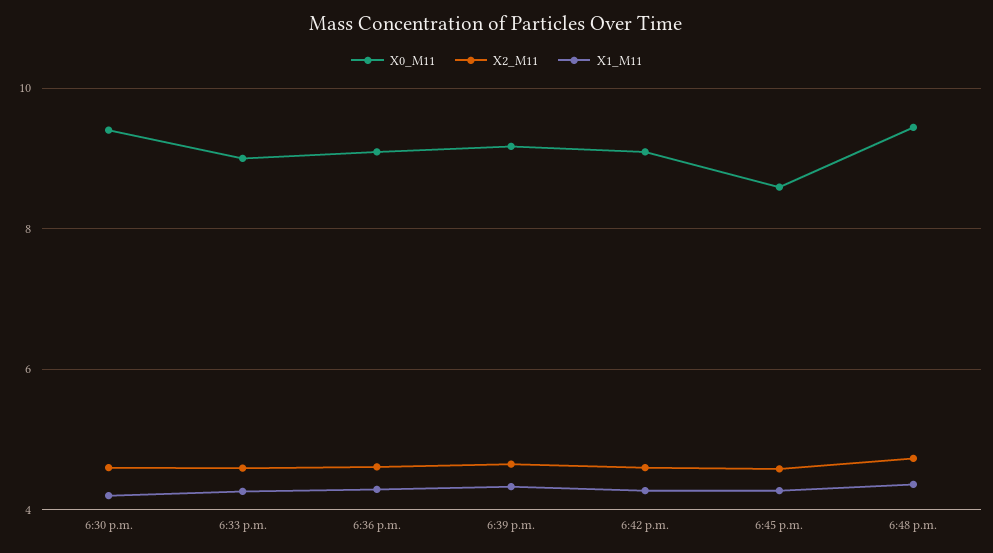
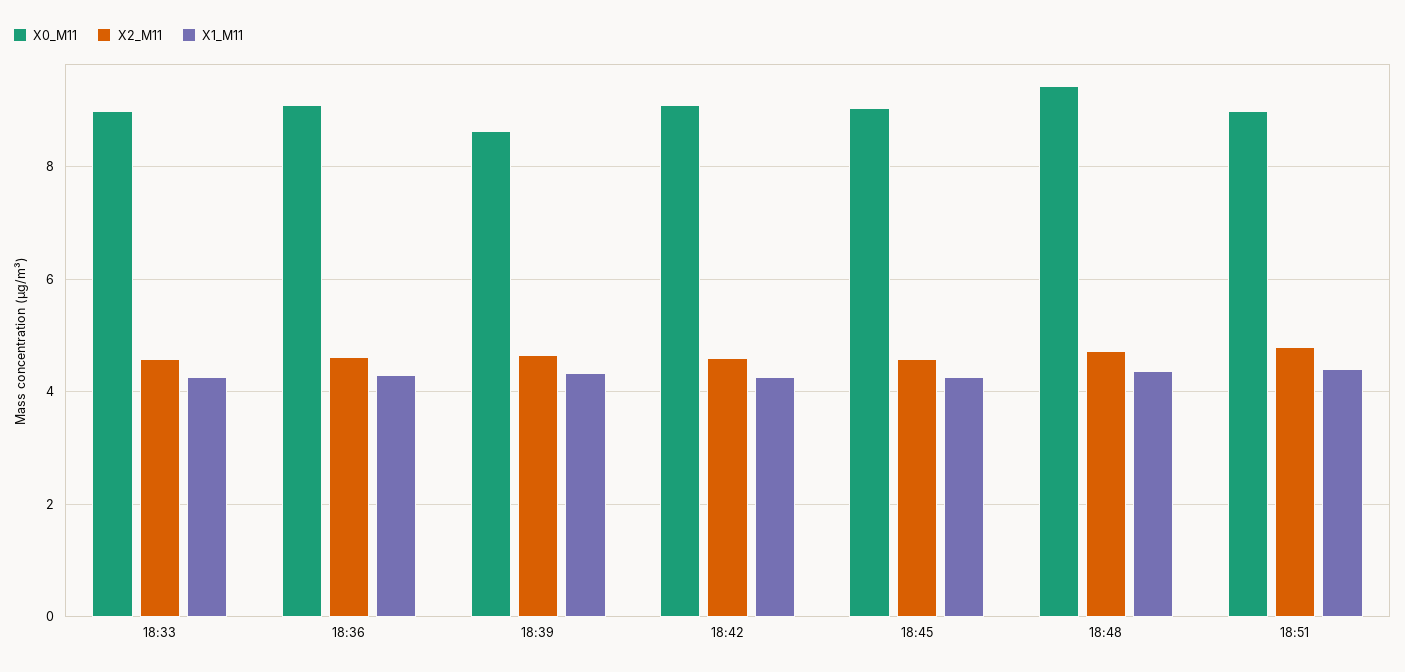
X0_M11, 6:30 p.m.: 9.4 -> none
X2_M11, 6:30 p.m.: 4.6 -> none
X1_M11, 6:30 p.m.: 4.2 -> none
X0_M11, 6:39 p.m.: 9.2 -> 8.6
X0_M11, 6:45 p.m.: 8.6 -> 9
X0_M11, 18:51: none -> 9
X2_M11, 18:51: none -> 4.8
X1_M11, 18:51: none -> 4.4

